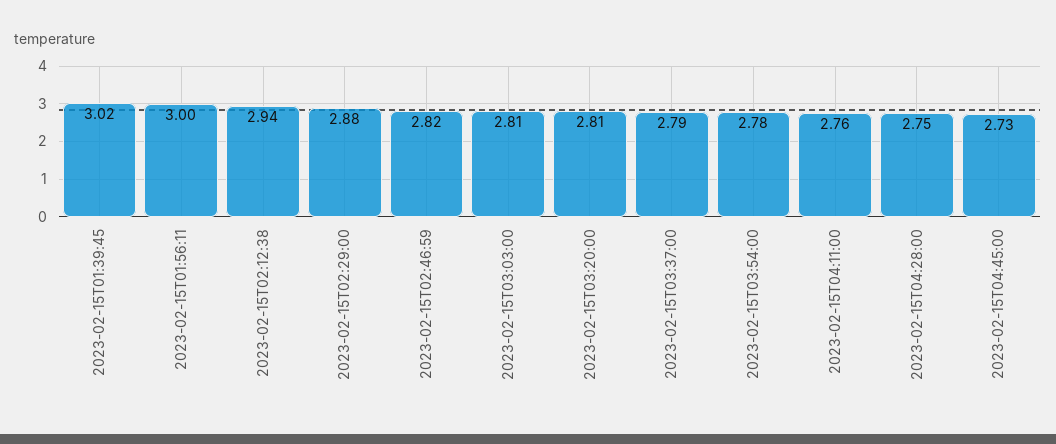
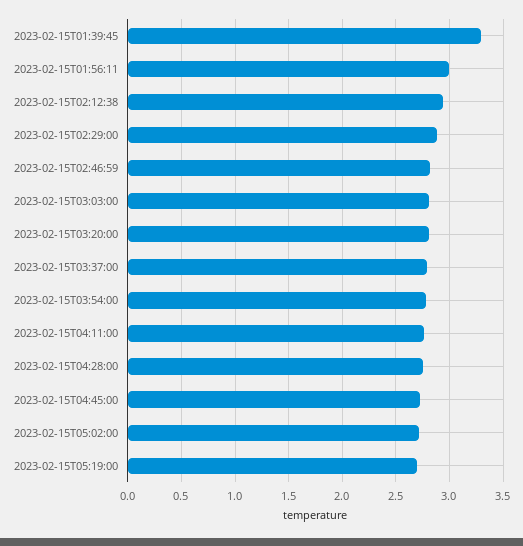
2023-02-15T01:39:45: 3.02 -> 3.3
2023-02-15T05:02:00: none -> 2.7
2023-02-15T05:19:00: none -> 2.7

